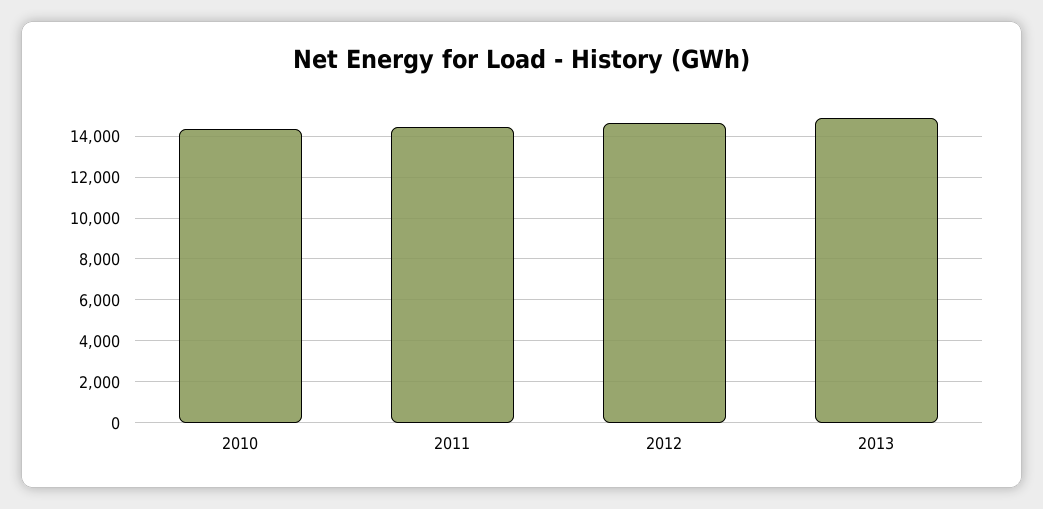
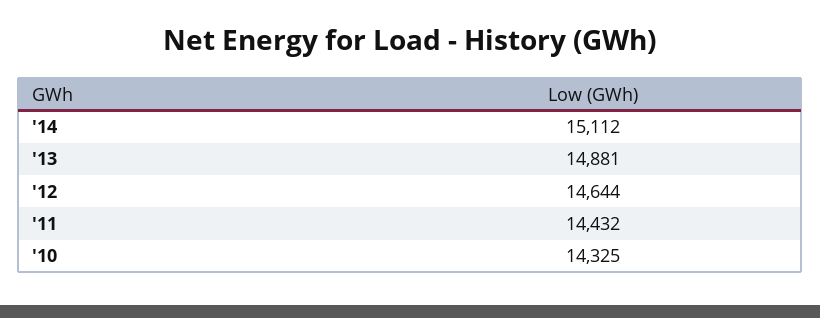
'14: none -> 15112

